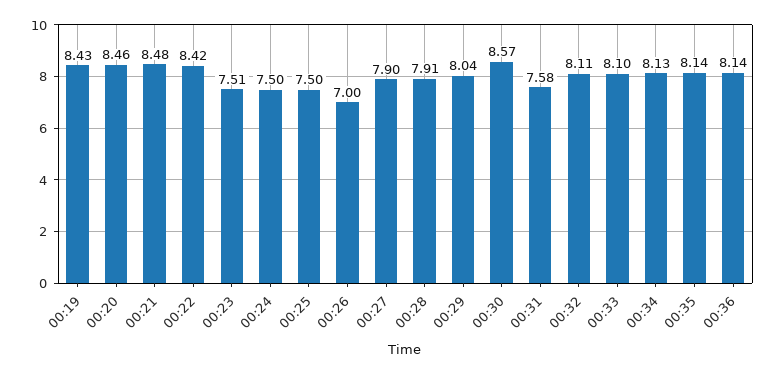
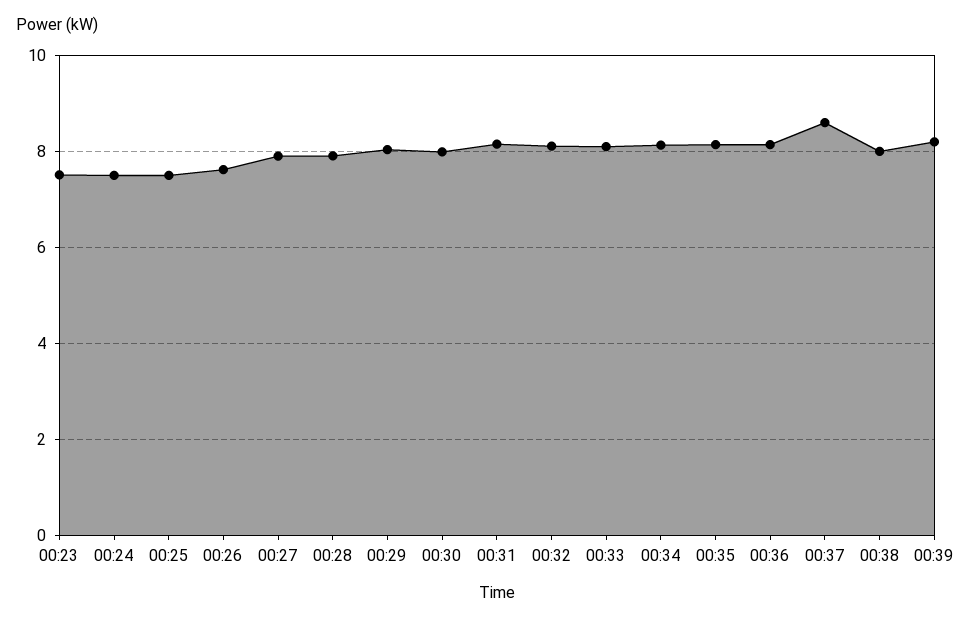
00:19: 8.43 -> none
00:20: 8.46 -> none
00:21: 8.48 -> none
00:22: 8.42 -> none
00:26: 7 -> 7.6
00:30: 8.57 -> 8
00:31: 7.58 -> 8.2
00:37: none -> 8.6
00:38: none -> 8
00:39: none -> 8.2

